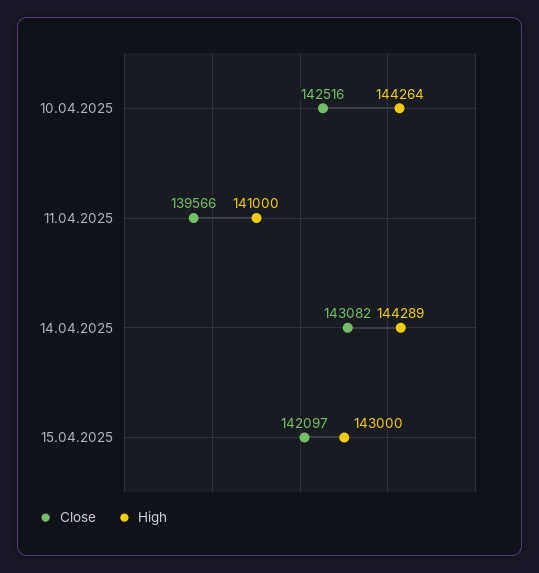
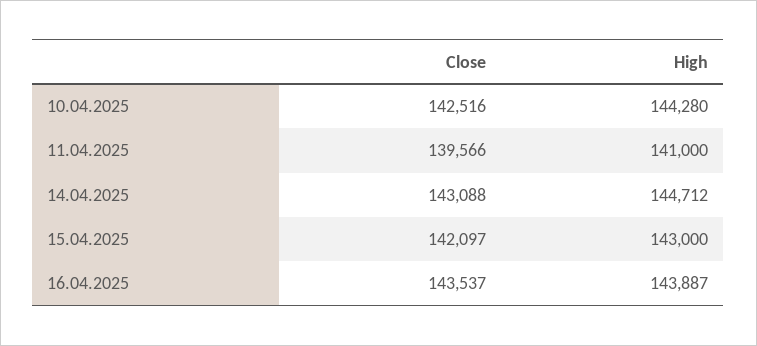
High, 10.04.2025: 144264 -> 144280
Close, 14.04.2025: 143082 -> 143088
High, 14.04.2025: 144289 -> 144712
Close, 16.04.2025: none -> 143537
High, 16.04.2025: none -> 143887

